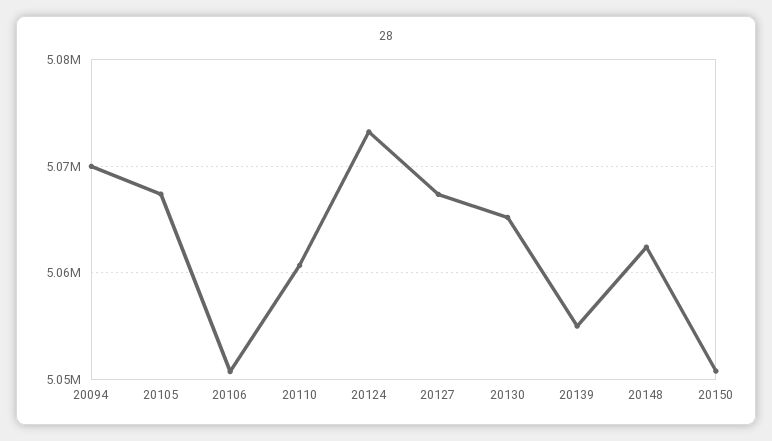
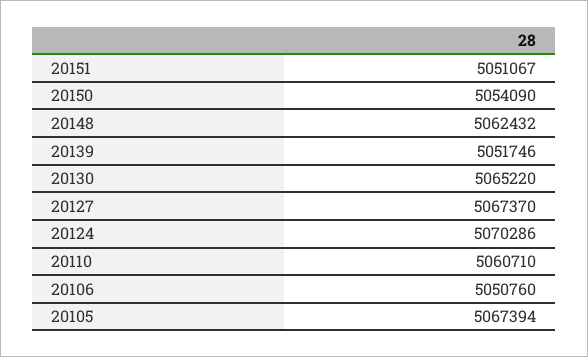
20094: 5070000 -> none
20124: 5073000 -> 5070286
20139: 5055000 -> 5051746
20150: 5051000 -> 5054090
20151: none -> 5051067

